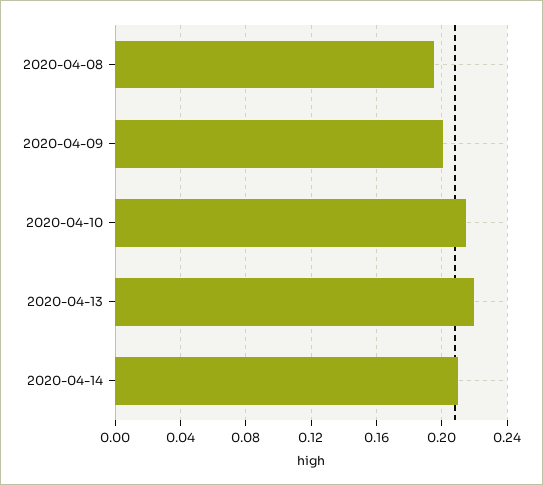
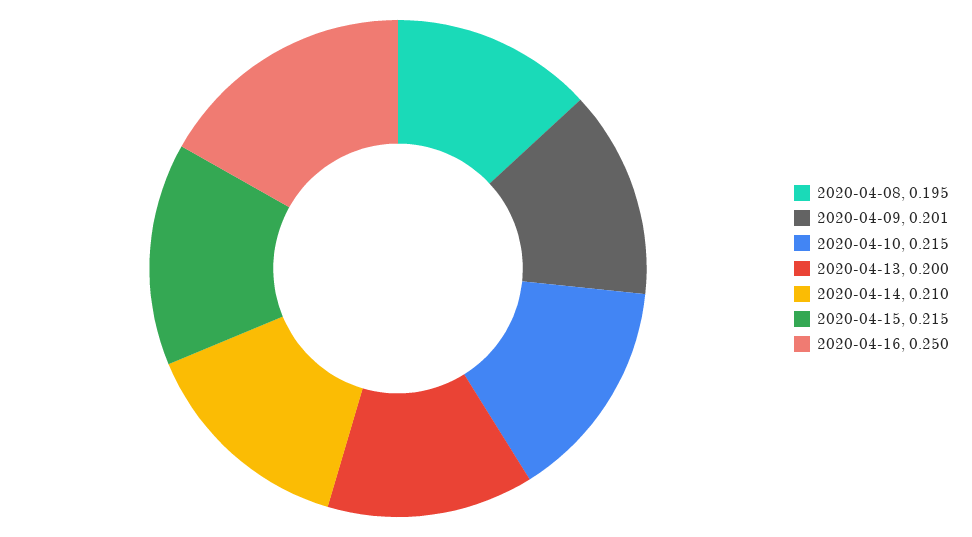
2020-04-13: 0.22 -> 0.2
2020-04-15: none -> 0.215
2020-04-16: none -> 0.25

